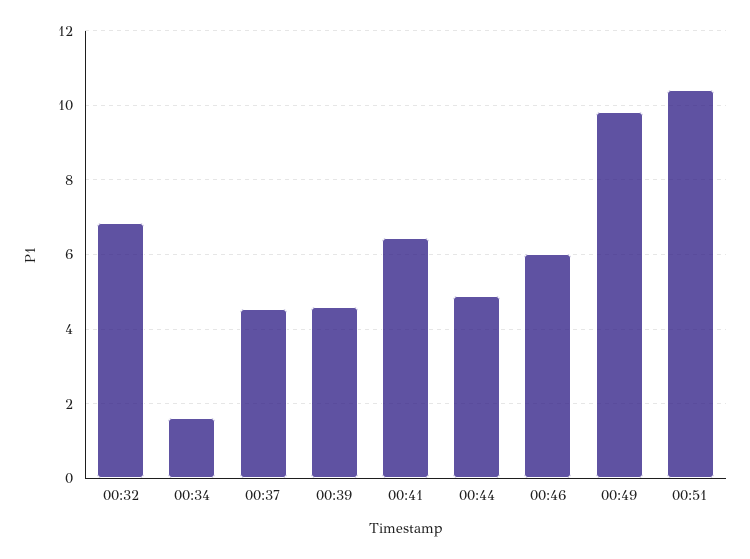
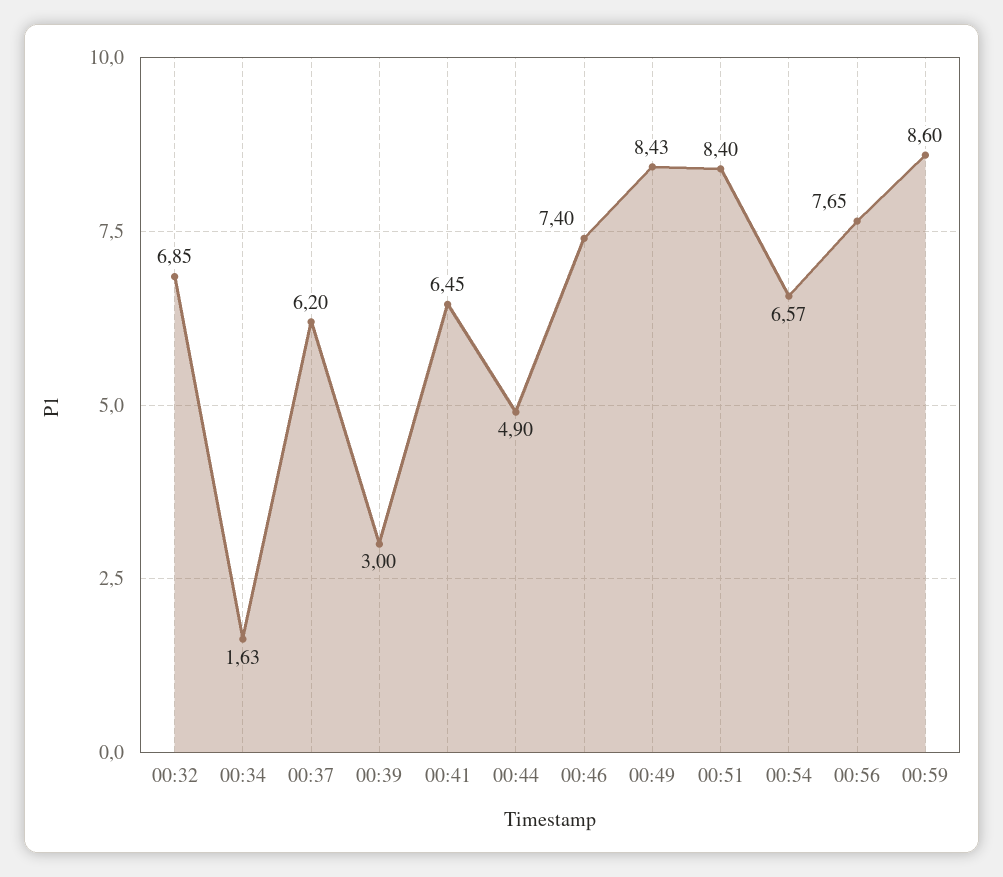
00:37: 4.6 -> 6.2
00:39: 4.6 -> 3
00:46: 6 -> 7.4
00:49: 9.8 -> 8.43
00:51: 10.4 -> 8.4
00:54: none -> 6.57
00:56: none -> 7.65
00:59: none -> 8.6

